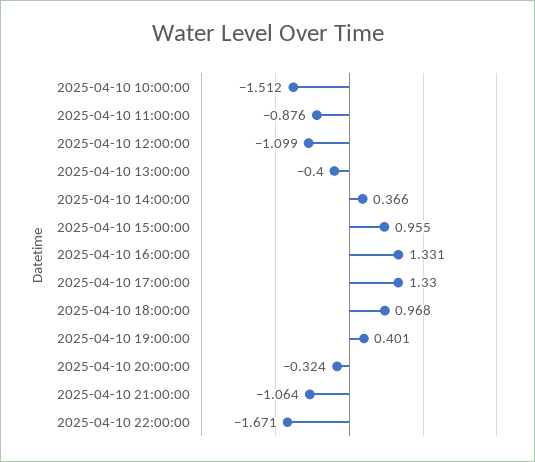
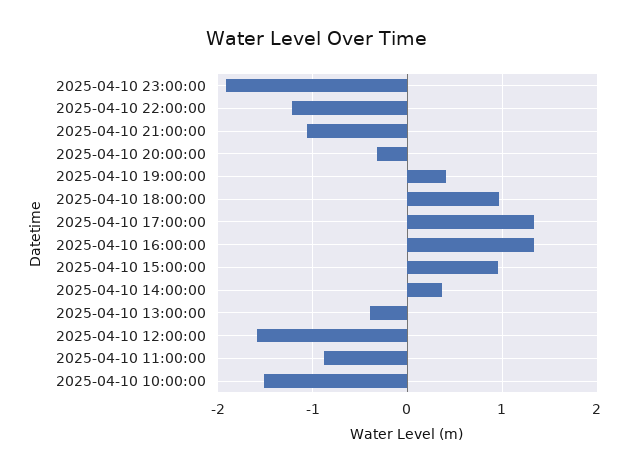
2025-04-10 12:00:00: -1.099 -> -1.6
2025-04-10 22:00:00: -1.671 -> -1.2
2025-04-10 23:00:00: none -> -1.9

